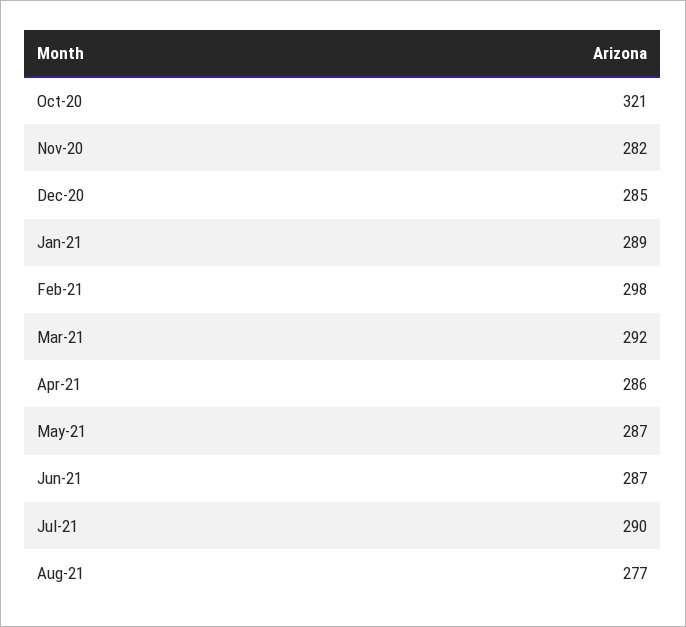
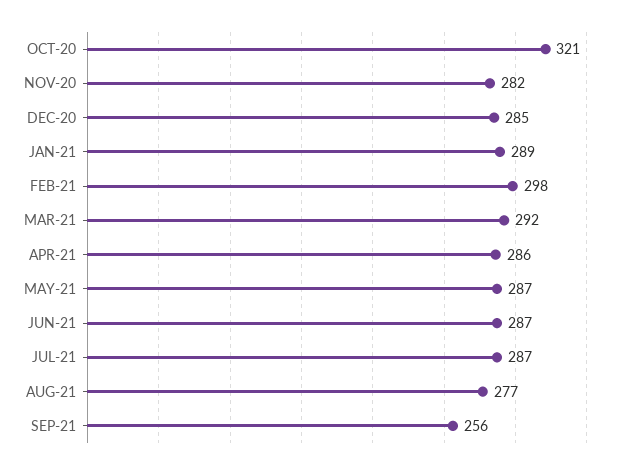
Jul-21: 290 -> 287
SEP-21: none -> 256

